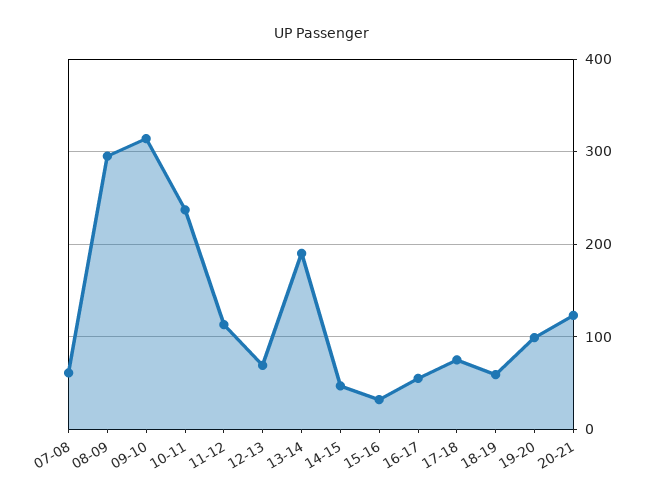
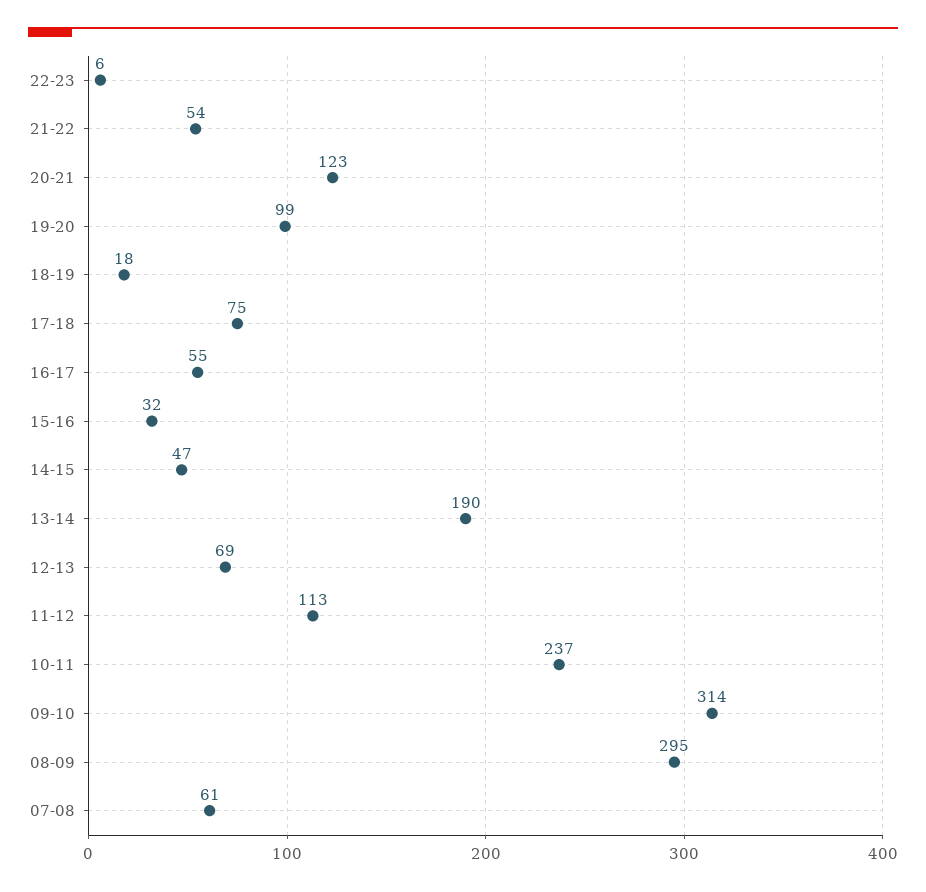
18-19: 60 -> 18
22-23: none -> 6
21-22: none -> 54

